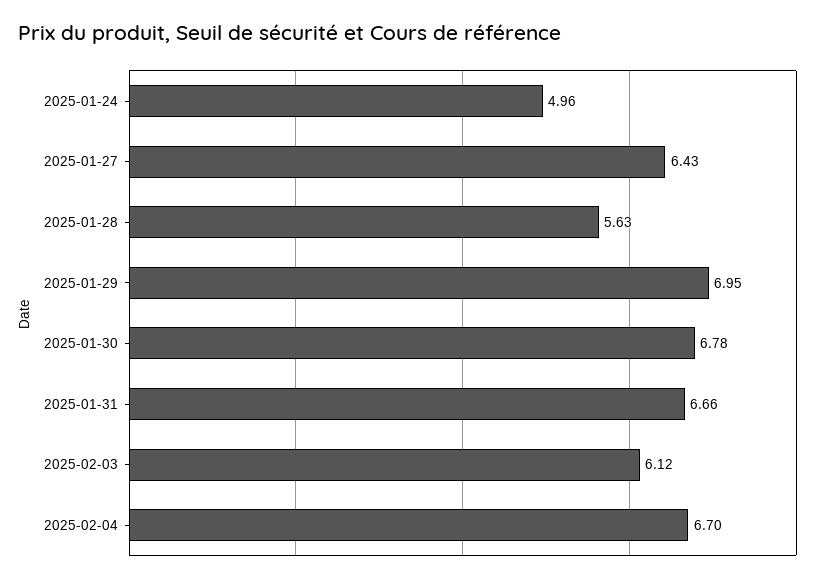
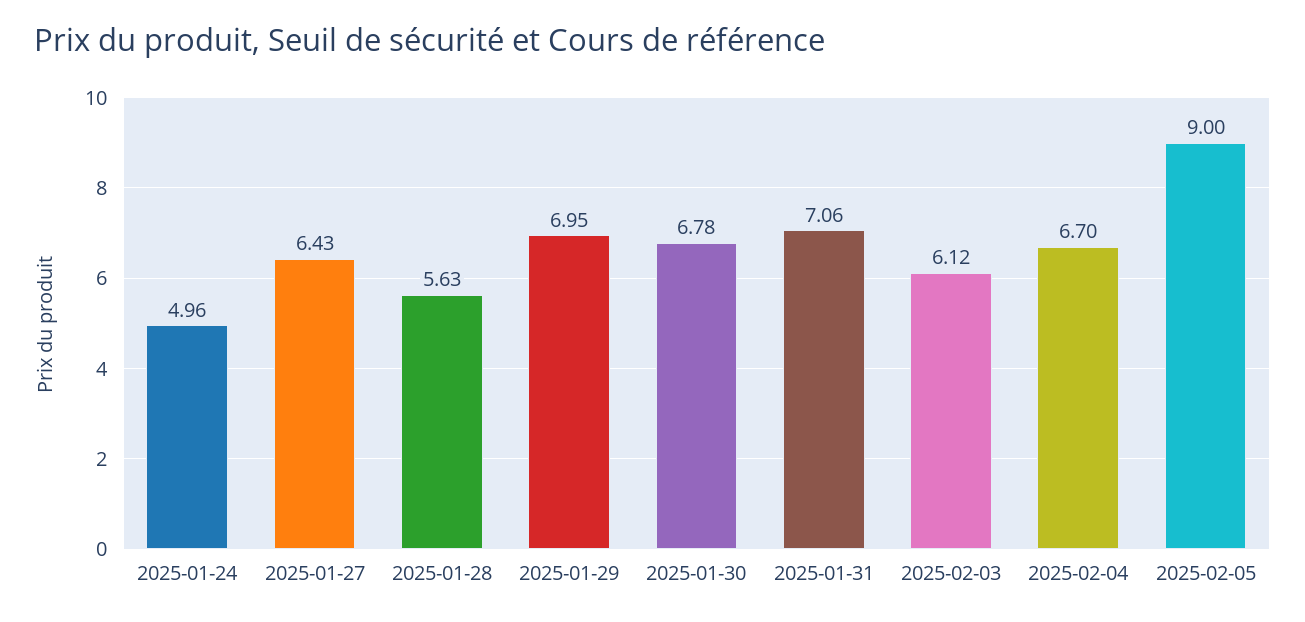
2025-01-31: 6.66 -> 7.06
2025-02-05: none -> 9

